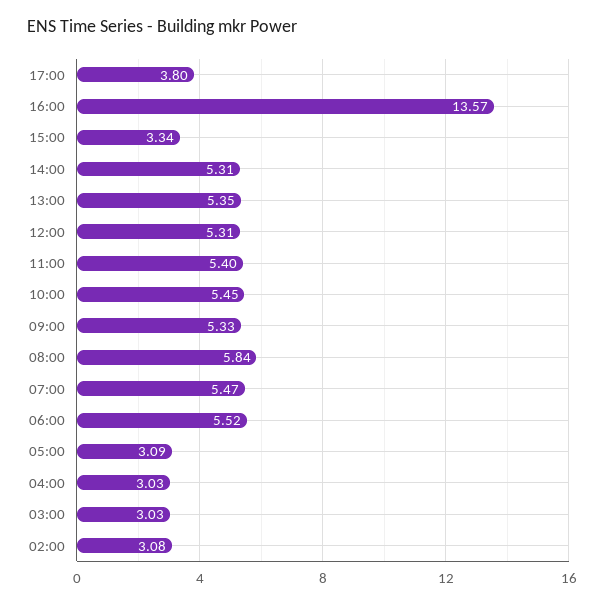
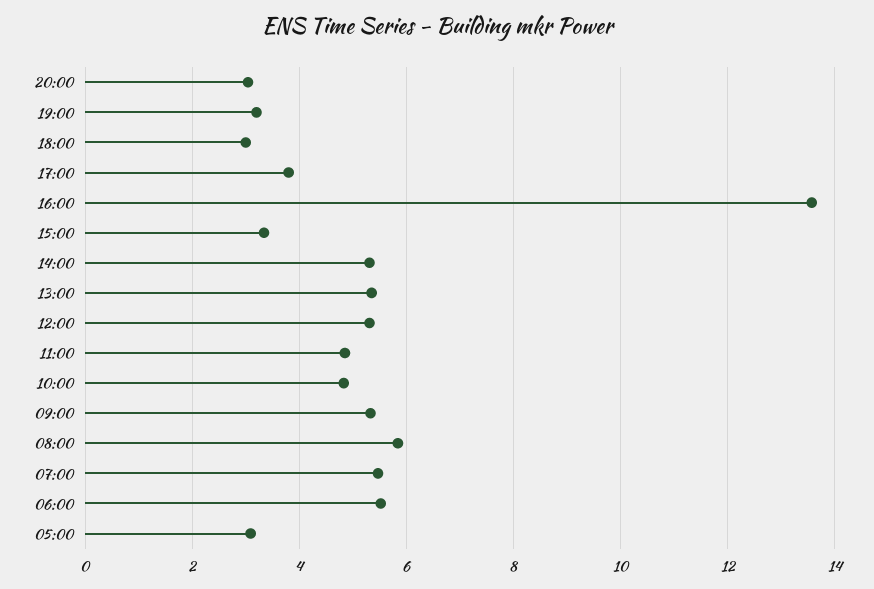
11:00: 5.4 -> 4.8
10:00: 5.45 -> 4.8
04:00: 3.03 -> none
03:00: 3.03 -> none
02:00: 3.08 -> none
20:00: none -> 3
19:00: none -> 3.2
18:00: none -> 3

